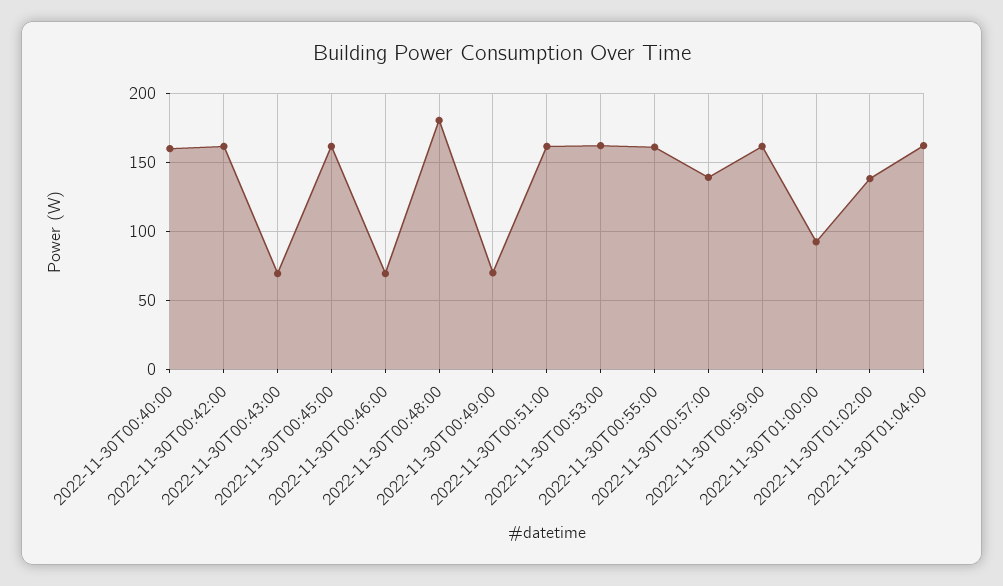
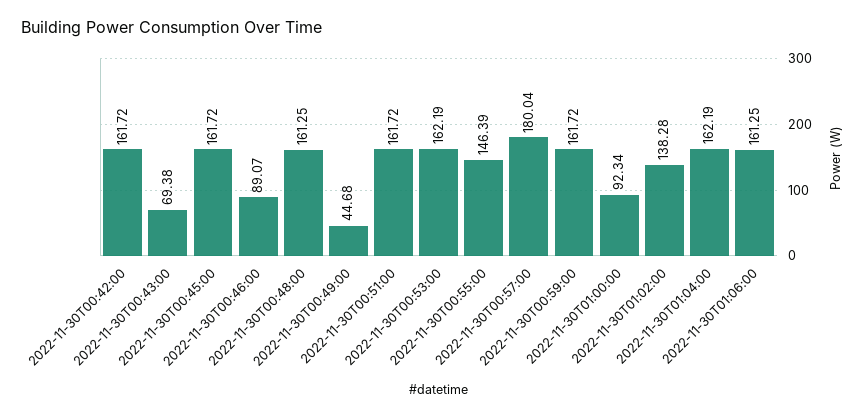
2022-11-30T00:40:00: 160 -> none
2022-11-30T00:46:00: 70 -> 89.07
2022-11-30T00:48:00: 180 -> 161.25
2022-11-30T00:49:00: 70 -> 44.68
2022-11-30T00:55:00: 160 -> 146.39
2022-11-30T00:57:00: 140 -> 180.04
2022-11-30T01:06:00: none -> 161.25

